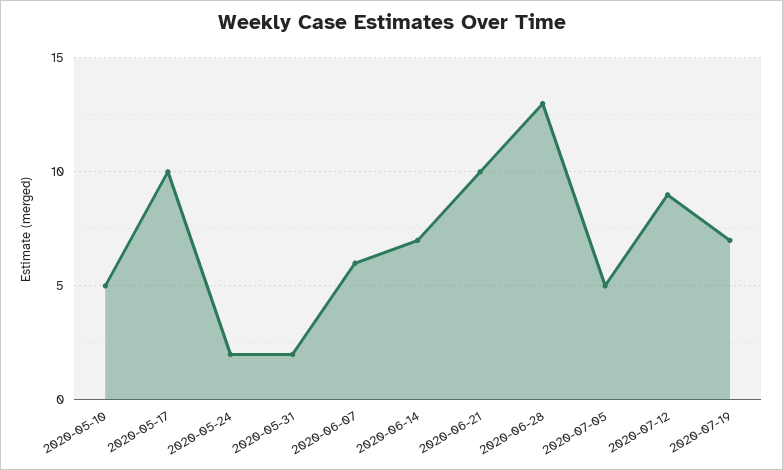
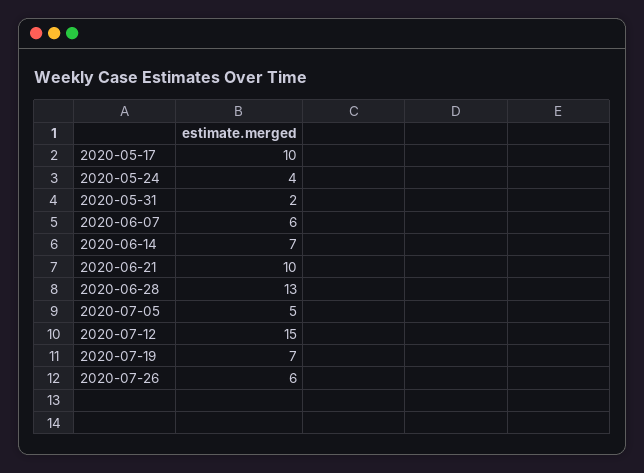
2020-05-10: 5 -> none
2020-05-24: 2 -> 4
2020-07-12: 9 -> 15
2020-07-26: none -> 6

